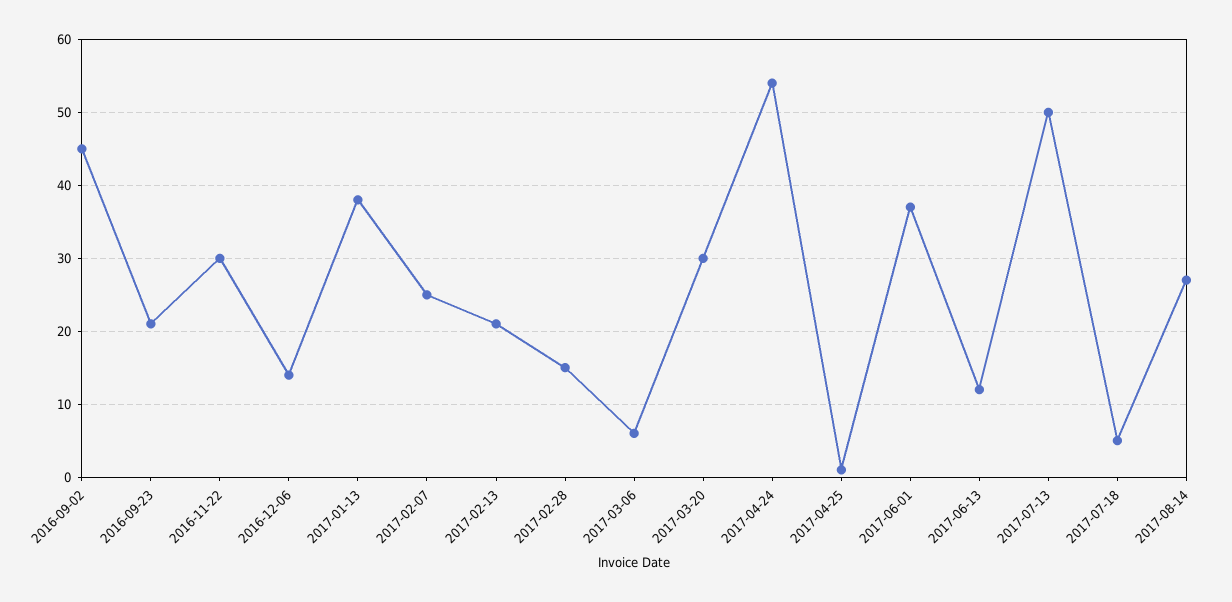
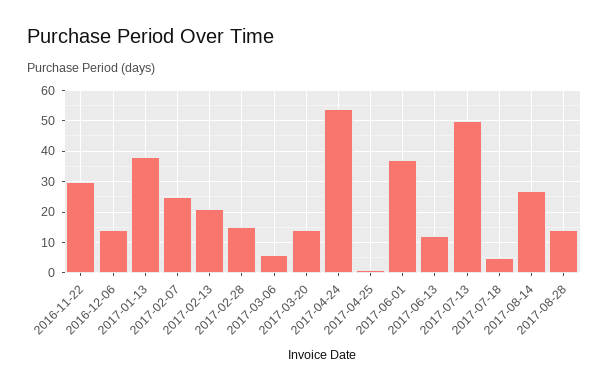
2016-09-02: 45 -> none
2016-09-23: 21 -> none
2017-03-20: 30 -> 15
2017-08-28: none -> 15

